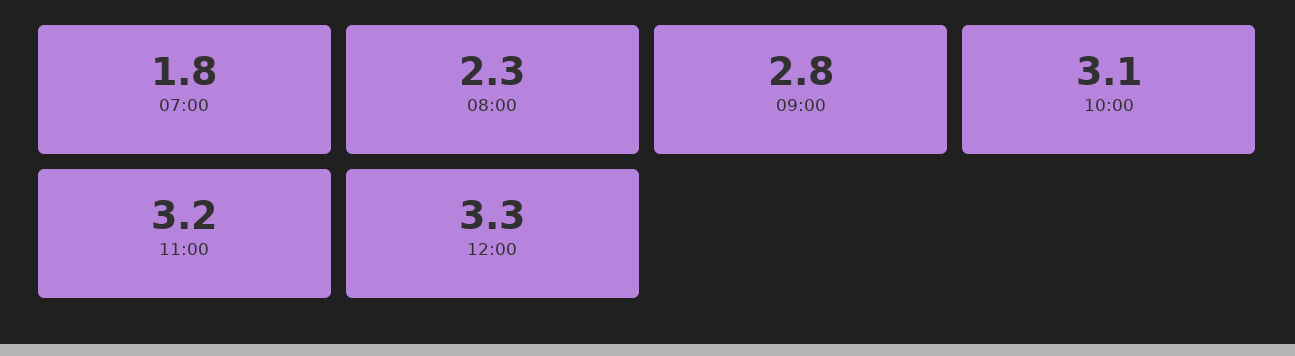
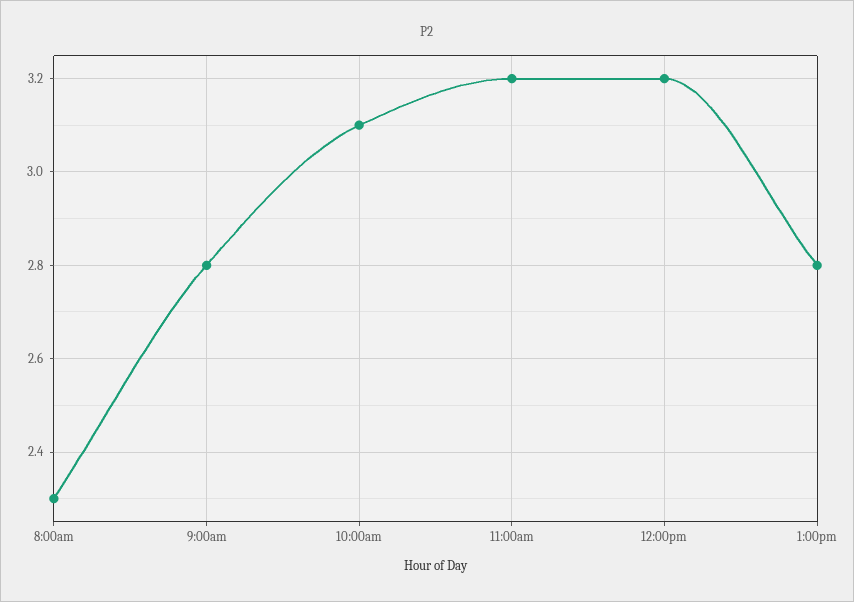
07:00: 1.8 -> none
12:00: 3.3 -> 3.2
1:00pm: none -> 2.8

